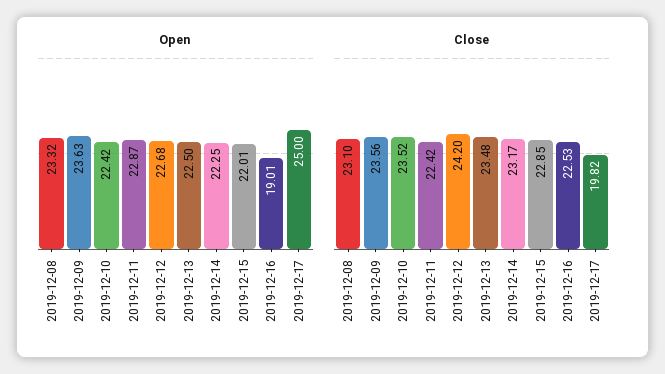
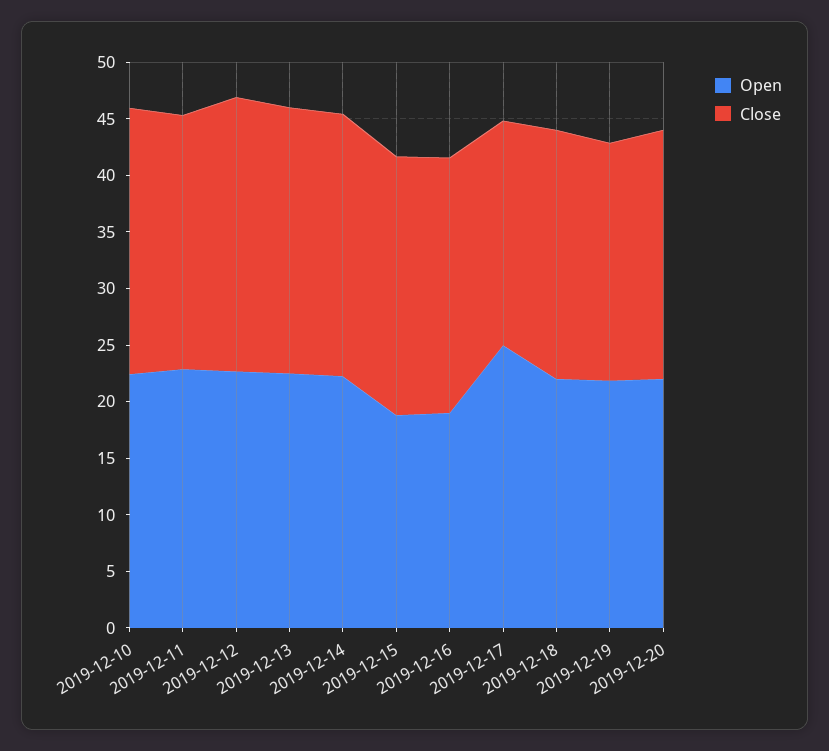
Open, 2019-12-08: 23.32 -> none
Open, 2019-12-09: 23.63 -> none
Open, 2019-12-15: 22.01 -> 19
Close, 2019-12-08: 23.1 -> none
Close, 2019-12-09: 23.56 -> none
Open, 2019-12-18: none -> 22
Close, 2019-12-18: none -> 22
Open, 2019-12-19: none -> 22
Close, 2019-12-19: none -> 21
Open, 2019-12-20: none -> 22
Close, 2019-12-20: none -> 22

